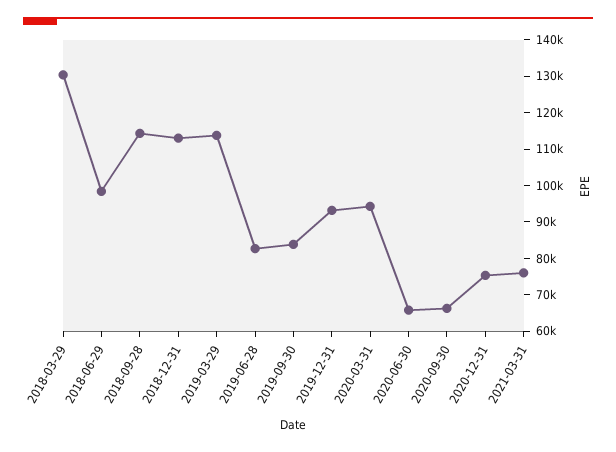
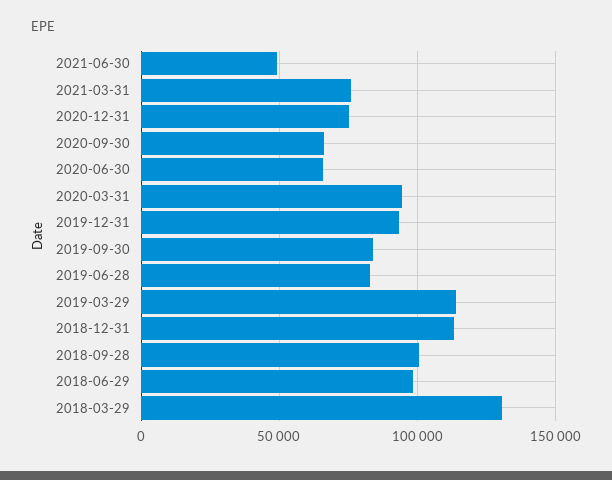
2018-09-28: 115000 -> 100000
2021-06-30: none -> 50000

